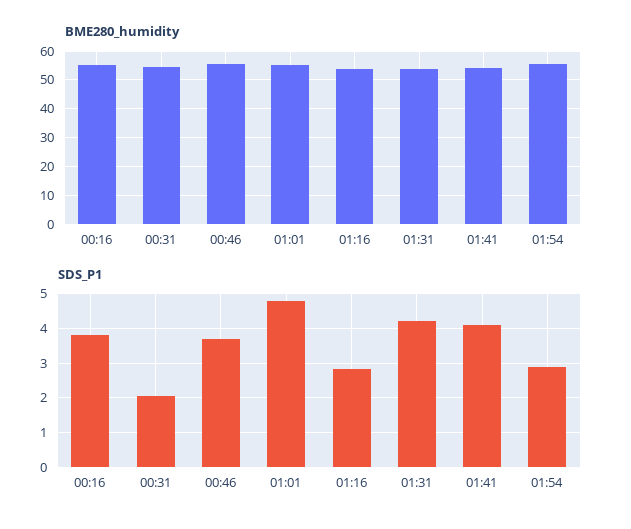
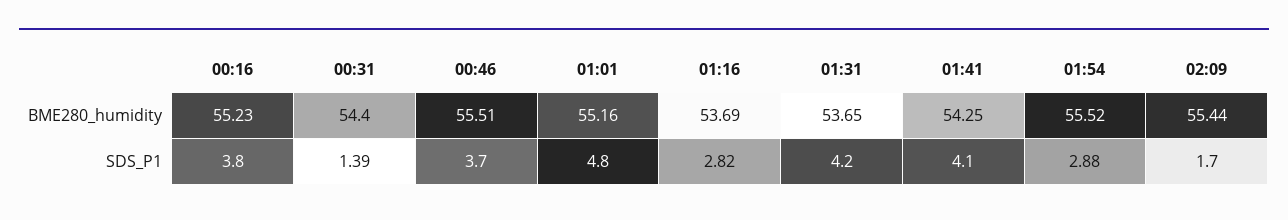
SDS_P1, 00:31: 2 -> 1.39
BME280_humidity, 02:09: none -> 55.44
SDS_P1, 02:09: none -> 1.7

